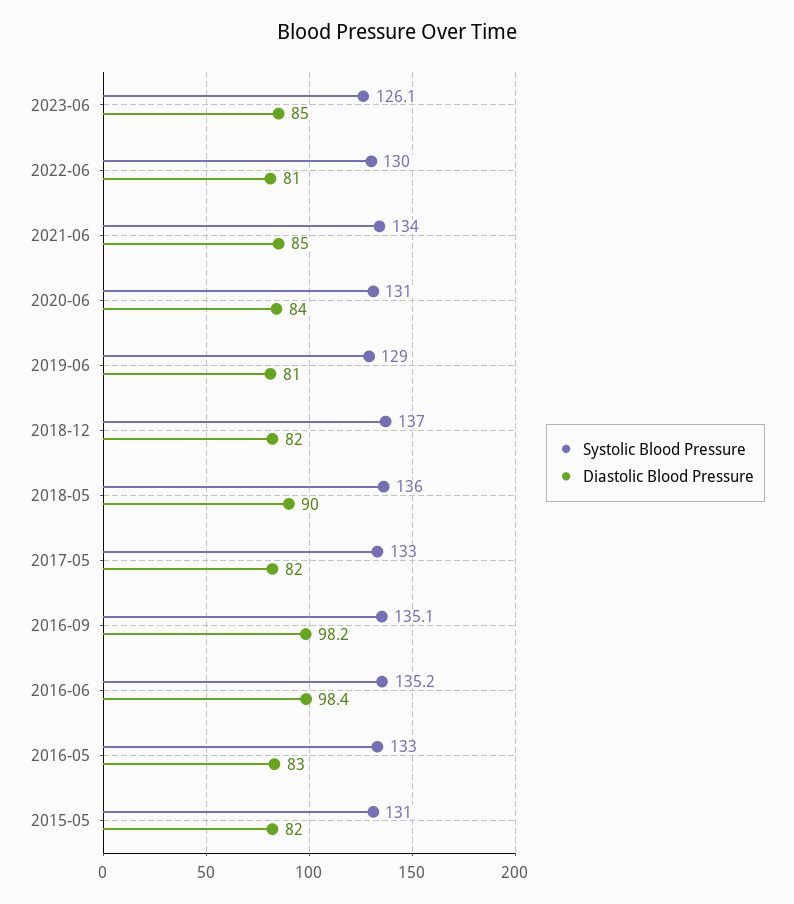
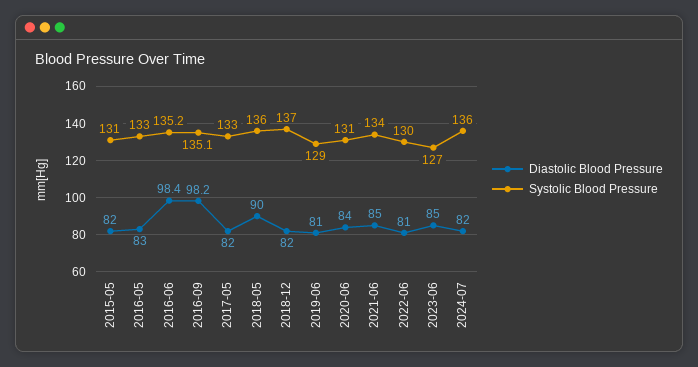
Systolic Blood Pressure, 2023-06: 126.1 -> 127
Diastolic Blood Pressure, 2024-07: none -> 82
Systolic Blood Pressure, 2024-07: none -> 136

